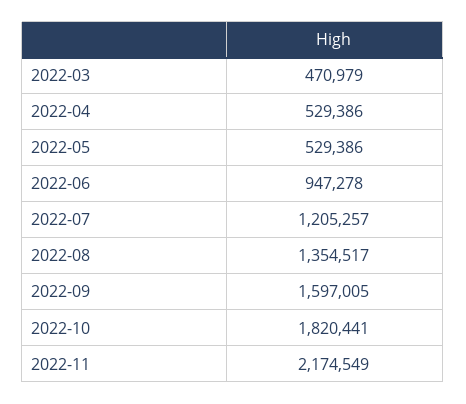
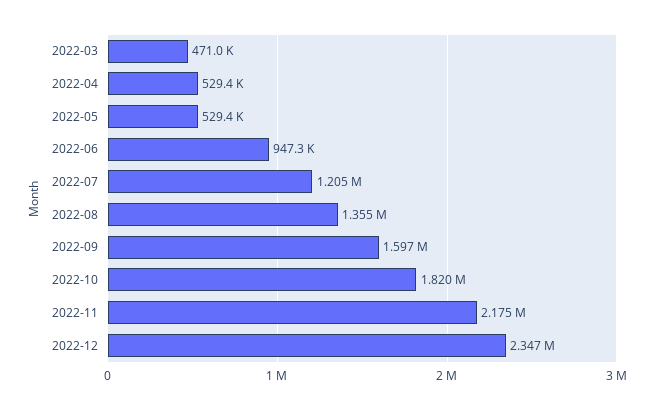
2022-12: none -> 2347000

